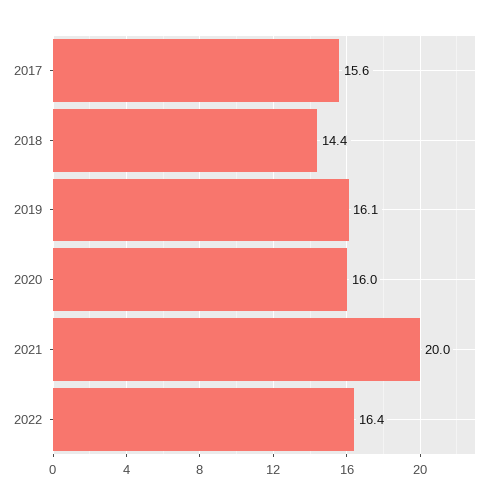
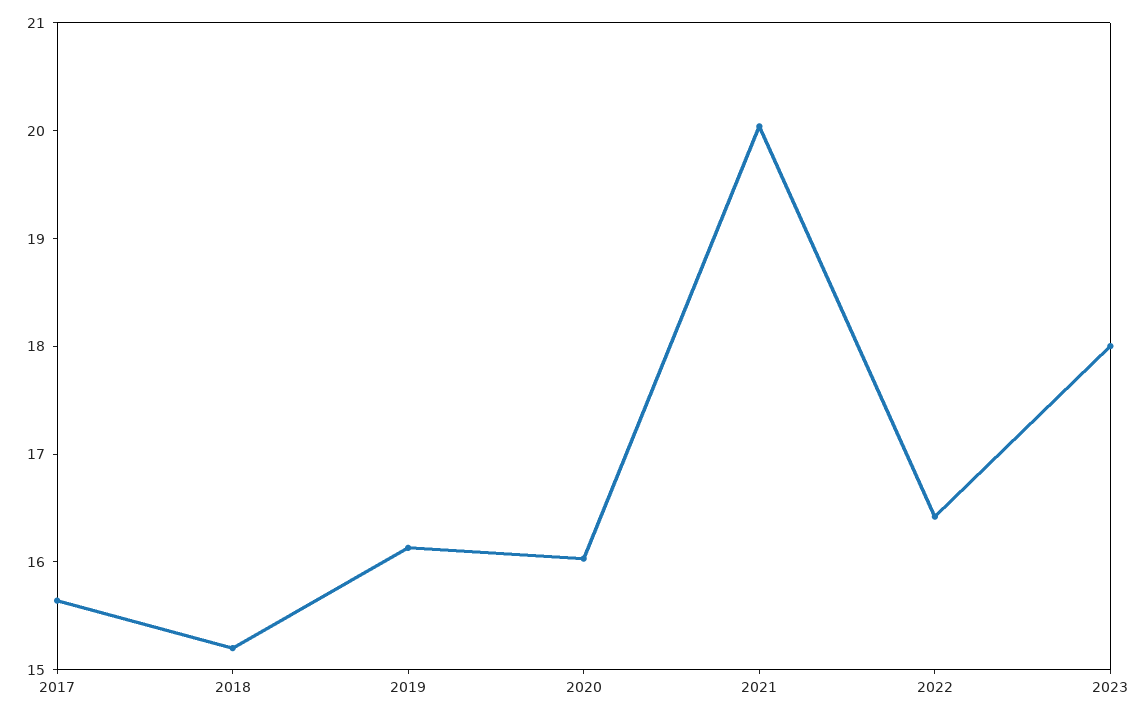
2018: 14.4 -> 15.2
2023: none -> 18

